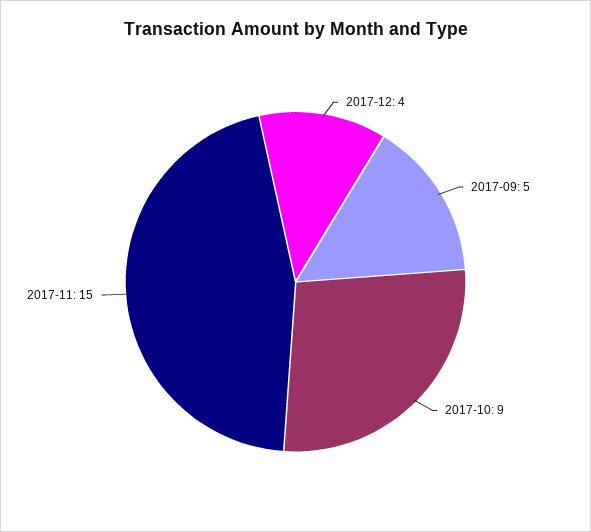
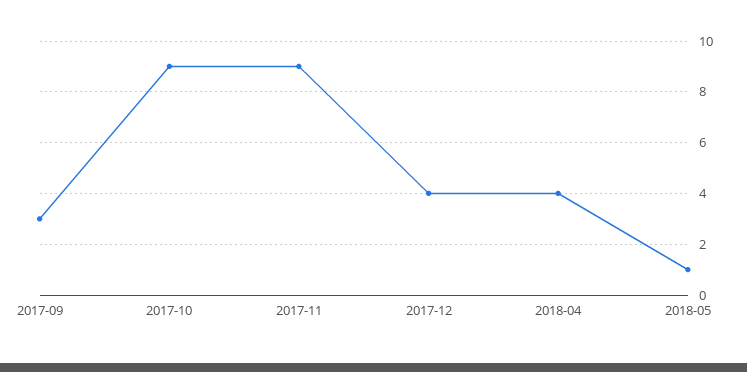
2017-09: 5 -> 3
2017-11: 15 -> 9
2018-04: none -> 4
2018-05: none -> 1

